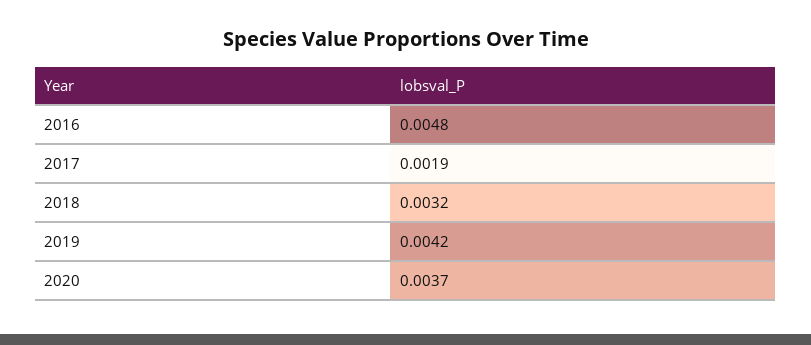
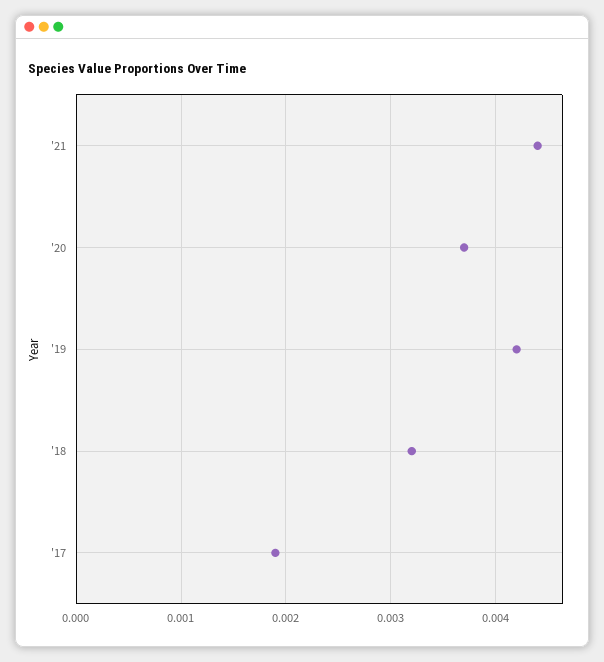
2016: 0.0048 -> none
'21: none -> 0.0044

